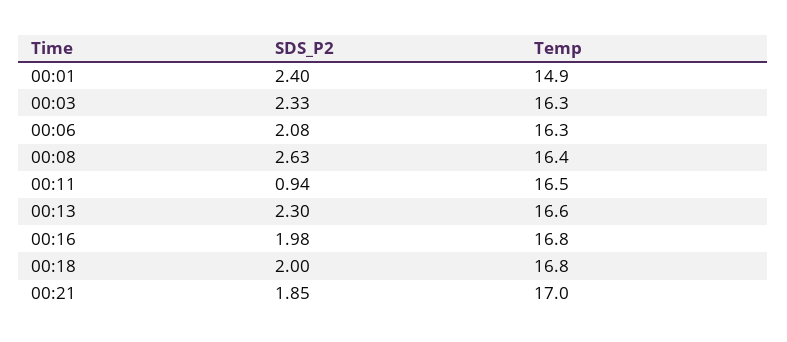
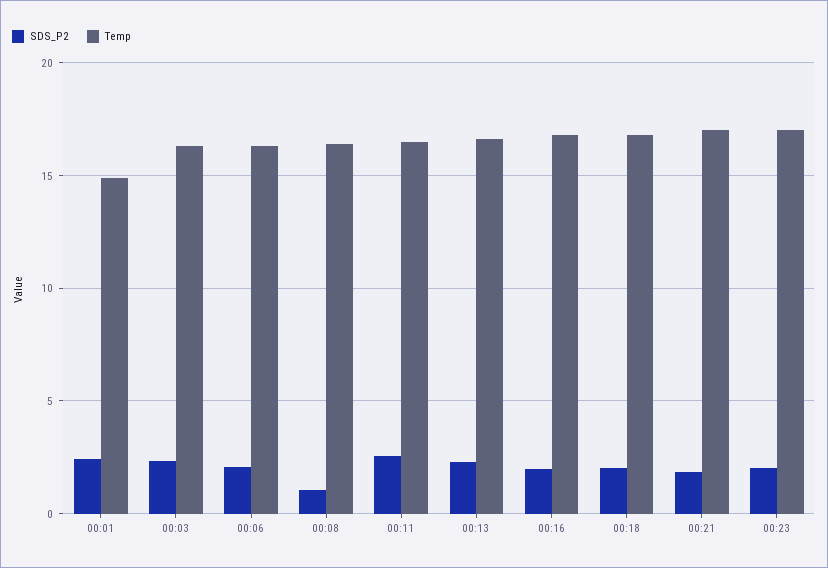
SDS_P2, 00:08: 2.63 -> 1
SDS_P2, 00:11: 0.94 -> 2.5
SDS_P2, 00:23: none -> 2
Temp, 00:23: none -> 17

